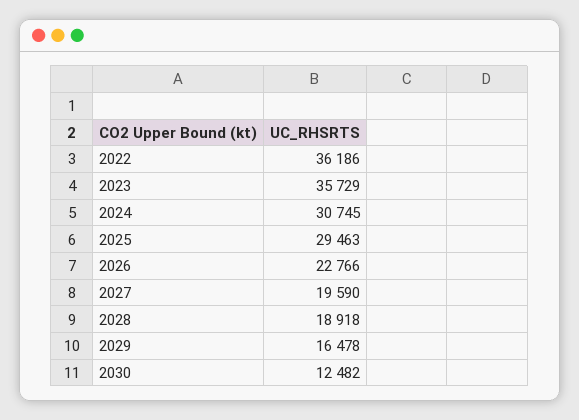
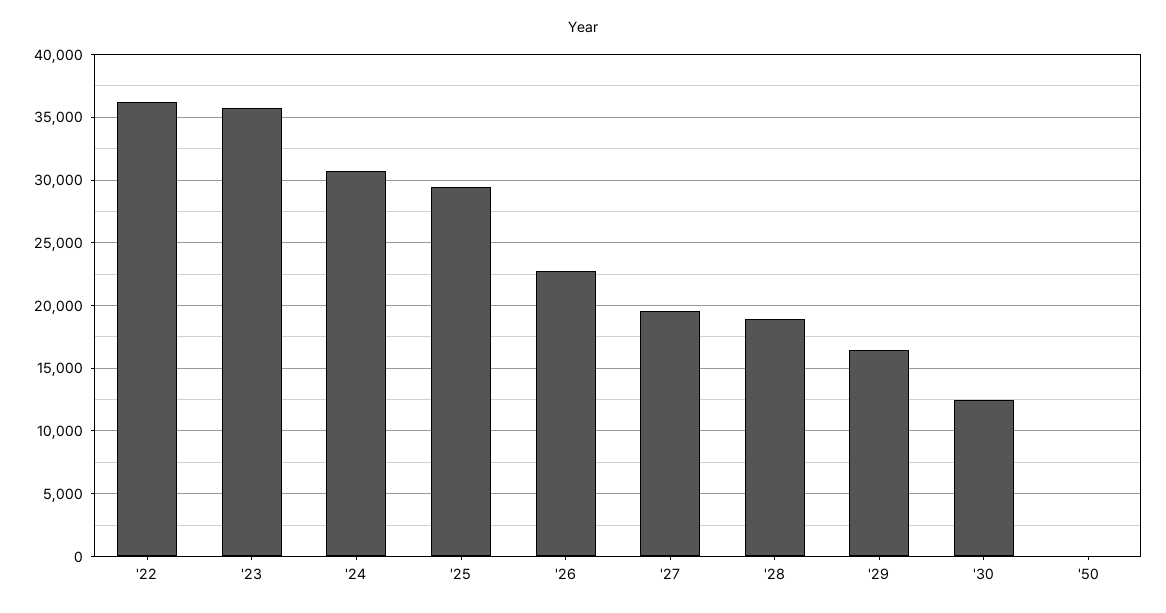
'50: none -> 0

